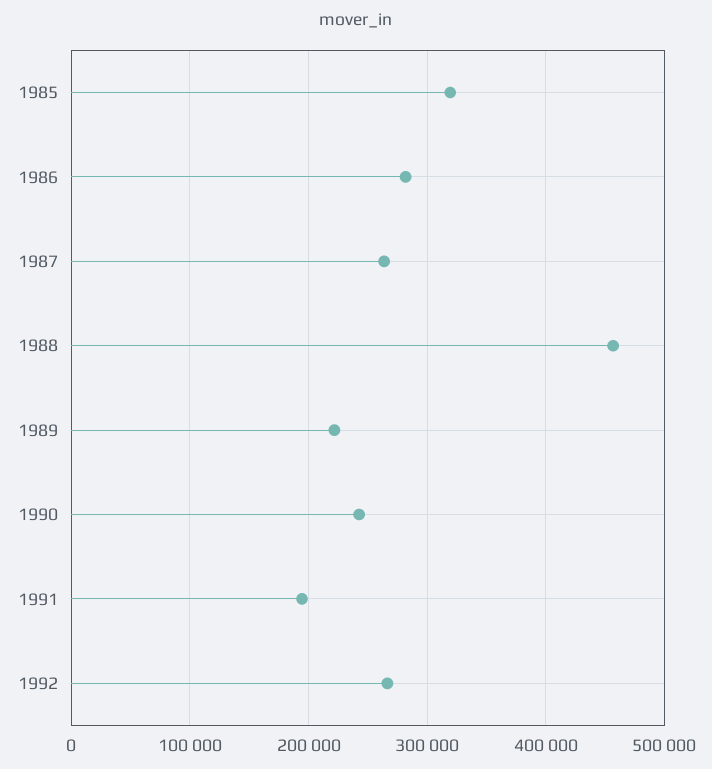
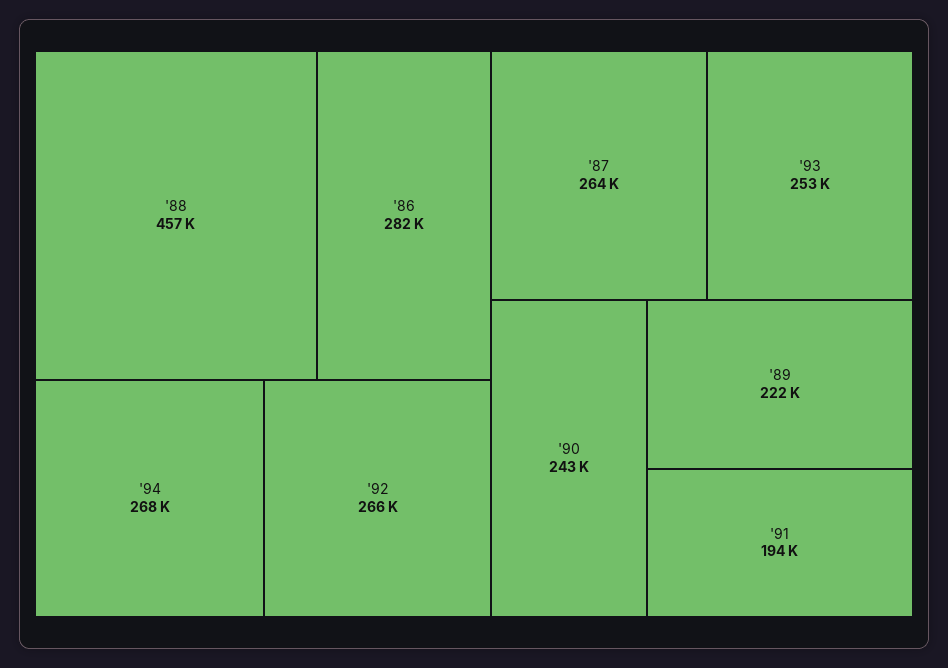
1985: 320000 -> none
'94: none -> 268000
'93: none -> 253000

